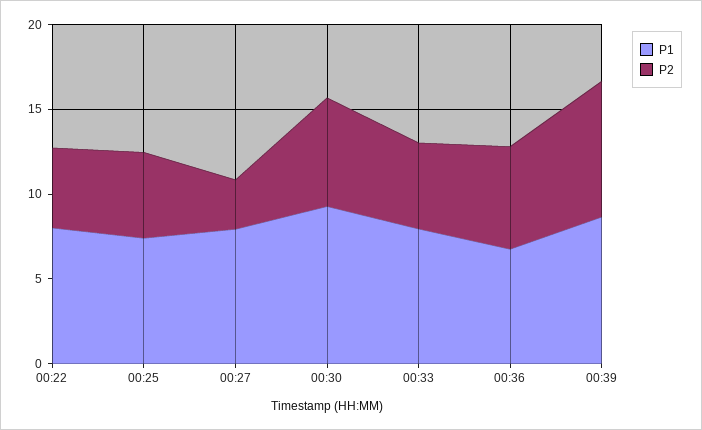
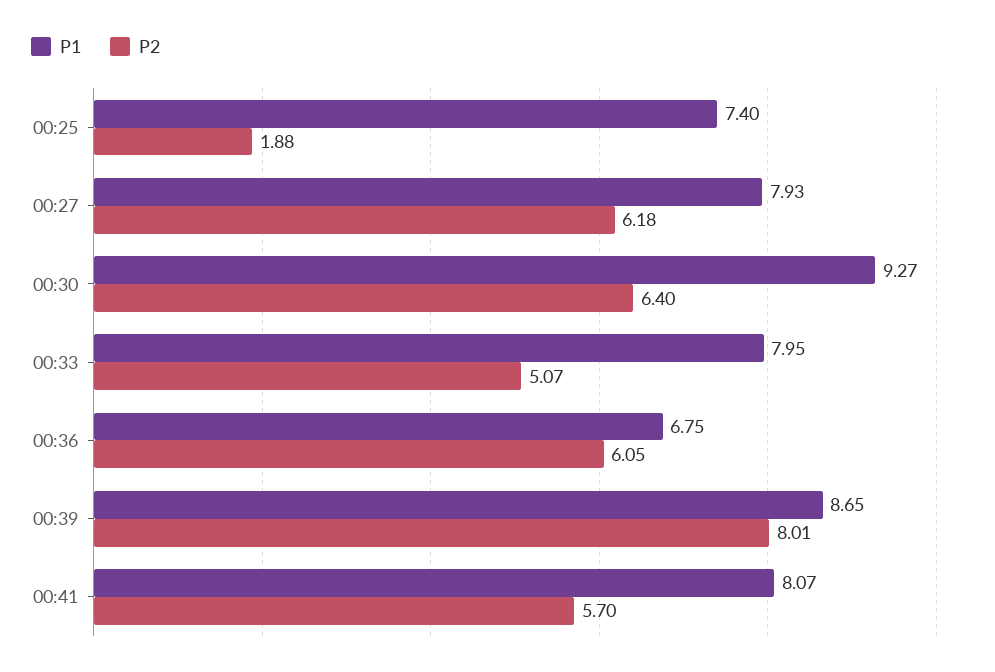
P1, 00:22: 8 -> none
P2, 00:22: 5 -> none
P2, 00:25: 5 -> 1.88
P2, 00:27: 3 -> 6.18
P1, 00:41: none -> 8.07
P2, 00:41: none -> 5.7

